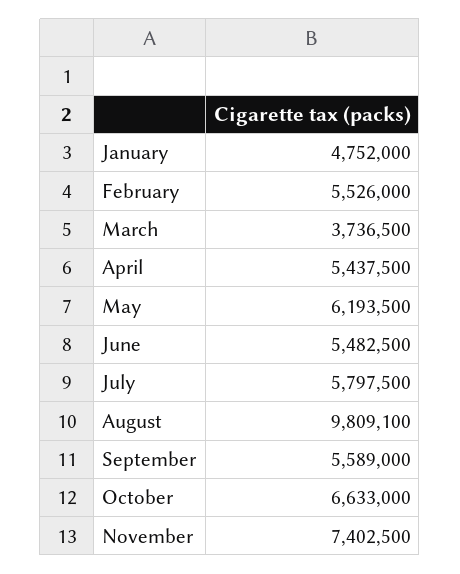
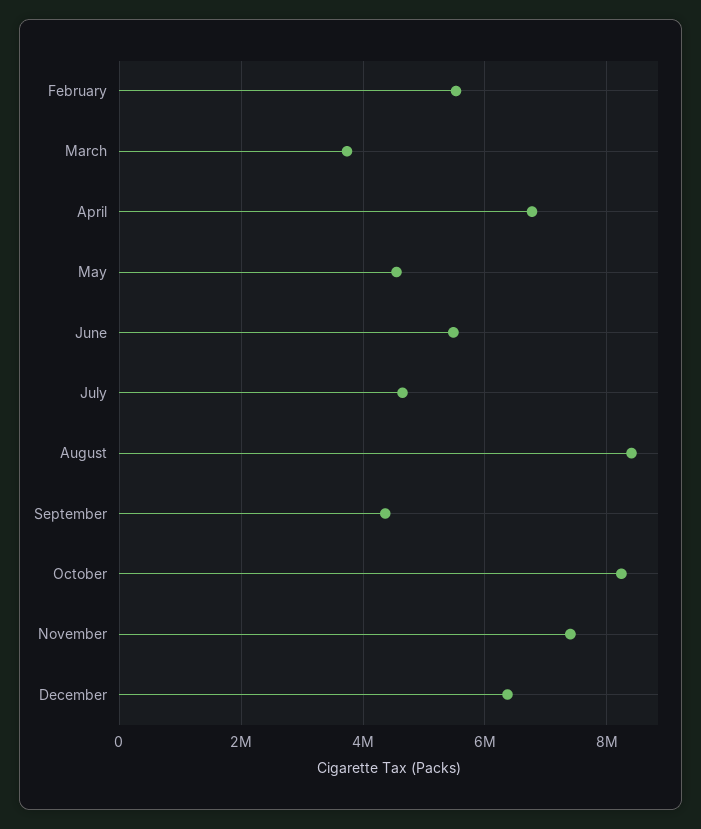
January: 4752000 -> none
April: 5437500 -> 6800000
May: 6193500 -> 4600000
July: 5797500 -> 4600000
August: 9809100 -> 8400000
September: 5589000 -> 4400000
October: 6633000 -> 8200000
December: none -> 6400000

